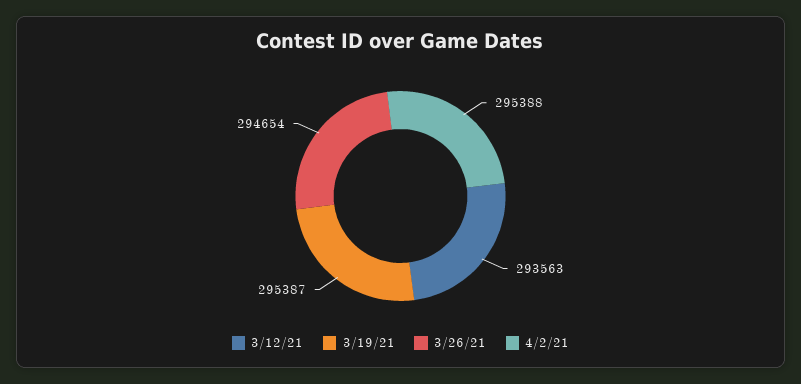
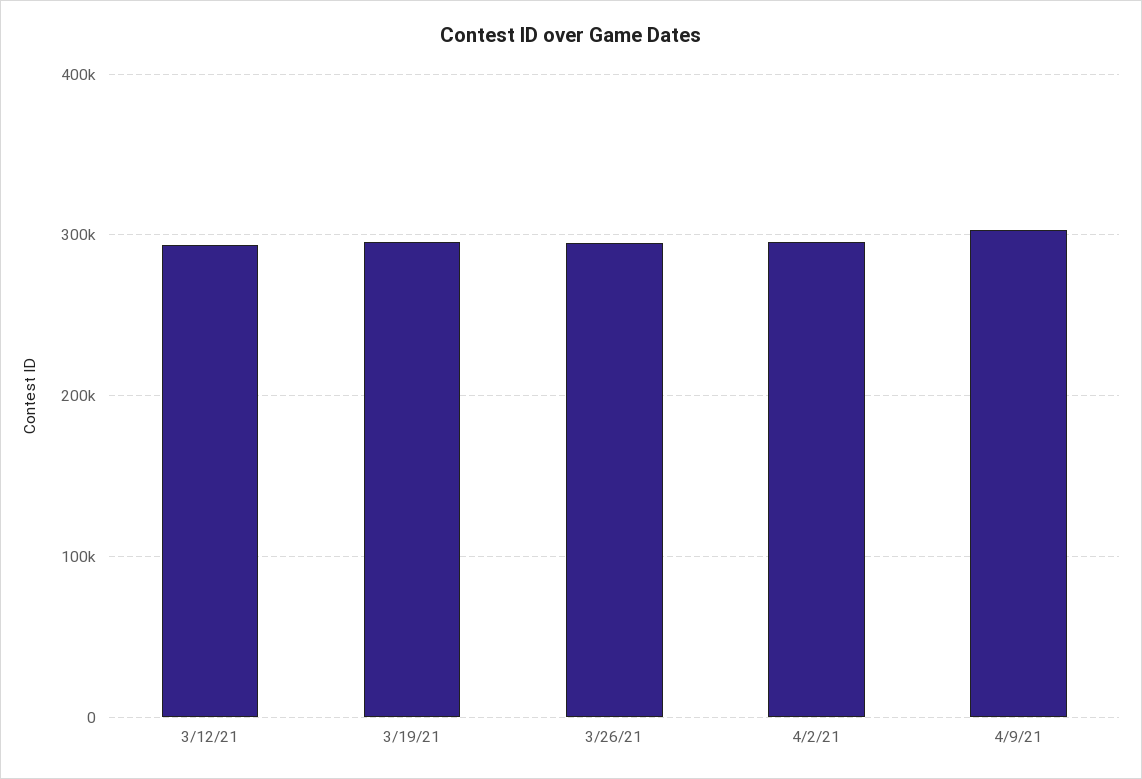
4/9/21: none -> 300000

